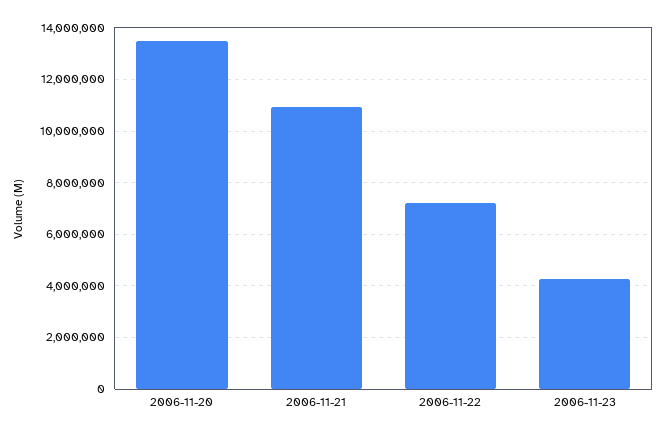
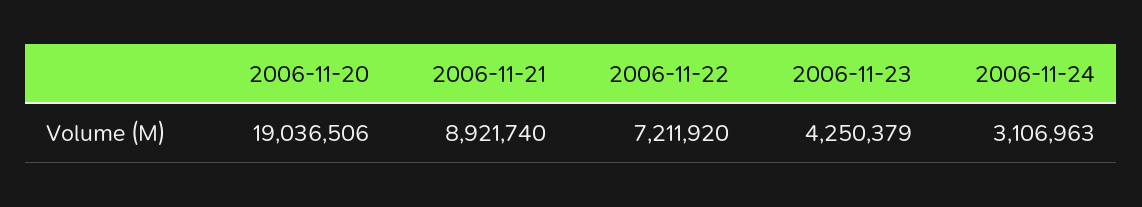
2006-11-20: 13500000 -> 19036506
2006-11-21: 11000000 -> 8921740
2006-11-24: none -> 3106963

